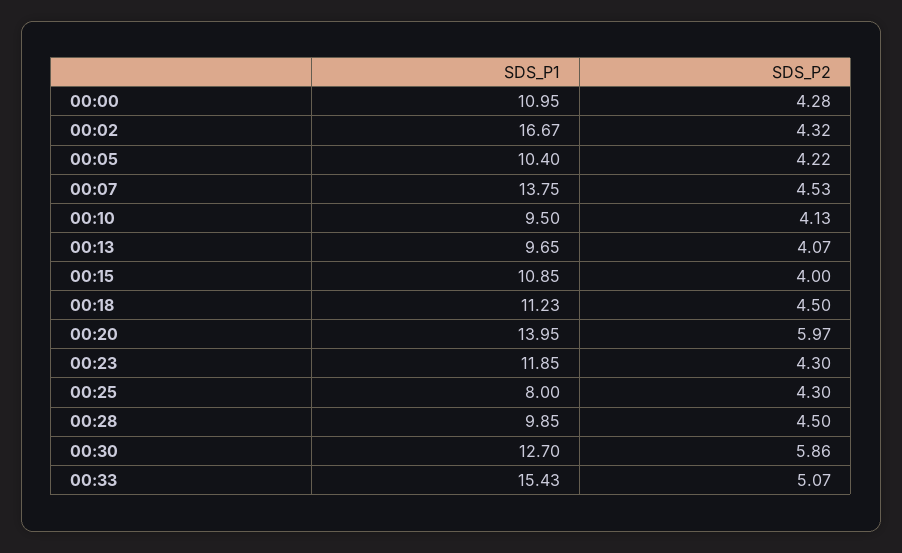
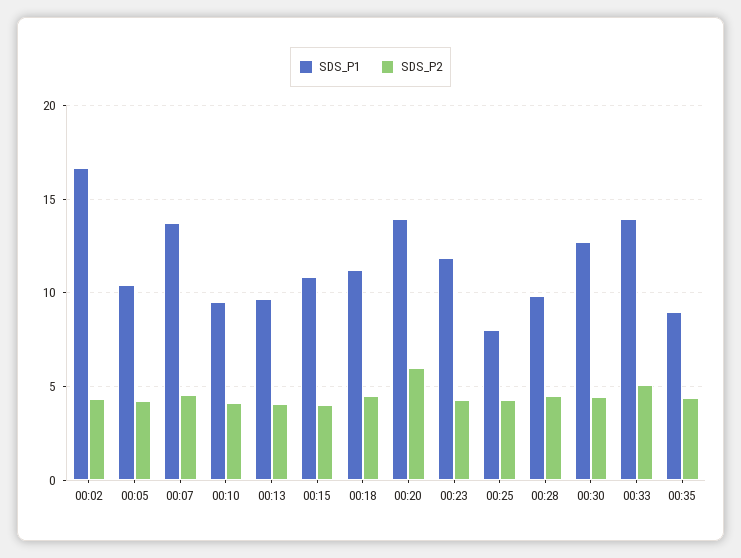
SDS_P1, 00:00: 10.95 -> none
SDS_P2, 00:00: 4.28 -> none
SDS_P2, 00:30: 5.86 -> 4.5
SDS_P1, 00:33: 15.43 -> 14
SDS_P1, 00:35: none -> 9
SDS_P2, 00:35: none -> 4.5

